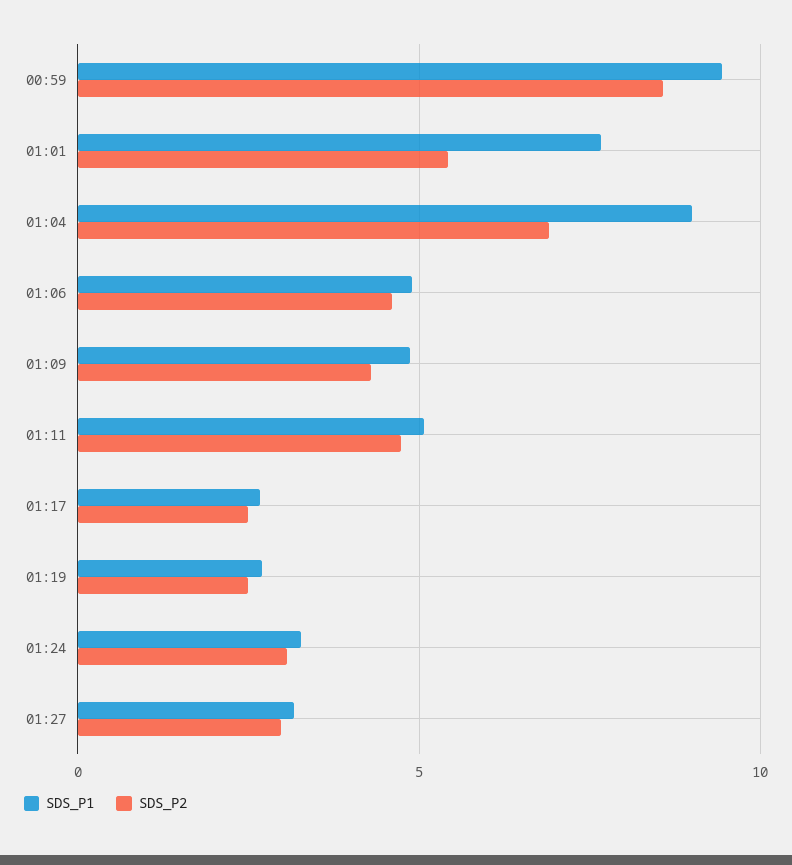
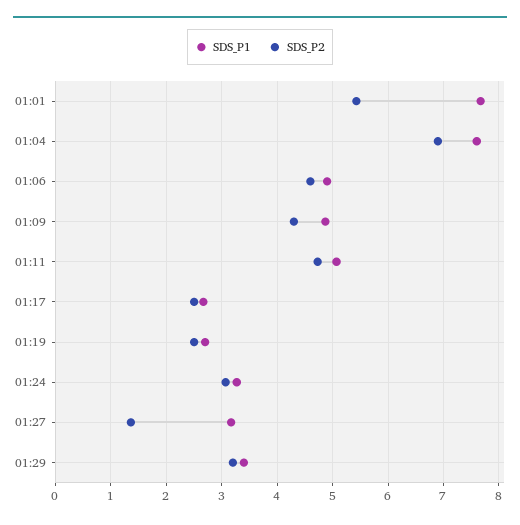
SDS_P1, 00:59: 9.5 -> none
SDS_P2, 00:59: 8.5 -> none
SDS_P1, 01:04: 9 -> 7.6
SDS_P2, 01:27: 3 -> 1.4
SDS_P1, 01:29: none -> 3.4
SDS_P2, 01:29: none -> 3.2

